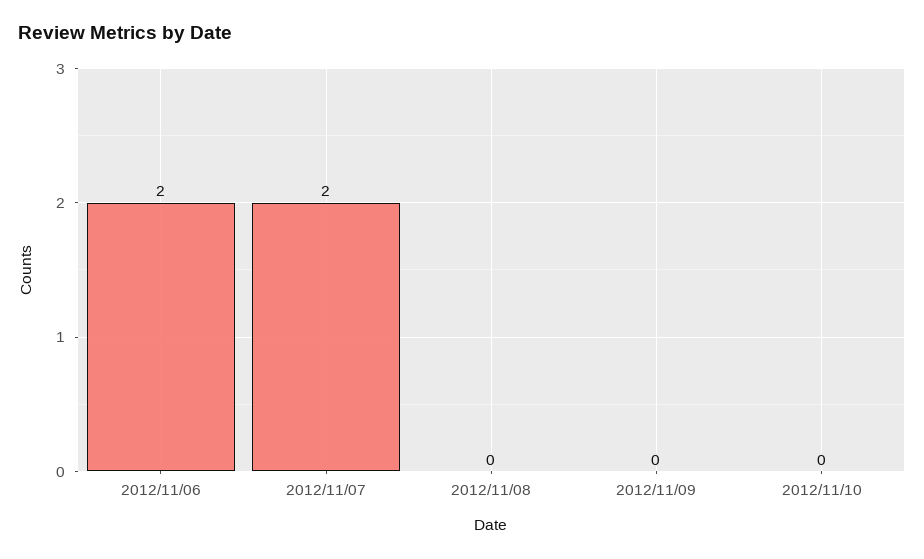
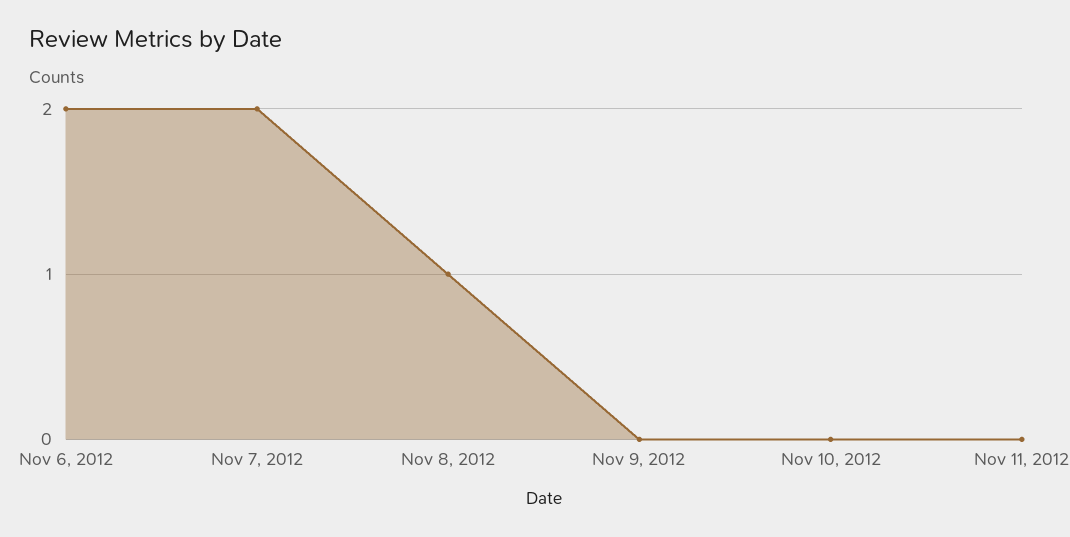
2012/11/08: 0 -> 1
Nov 11, 2012: none -> 0

